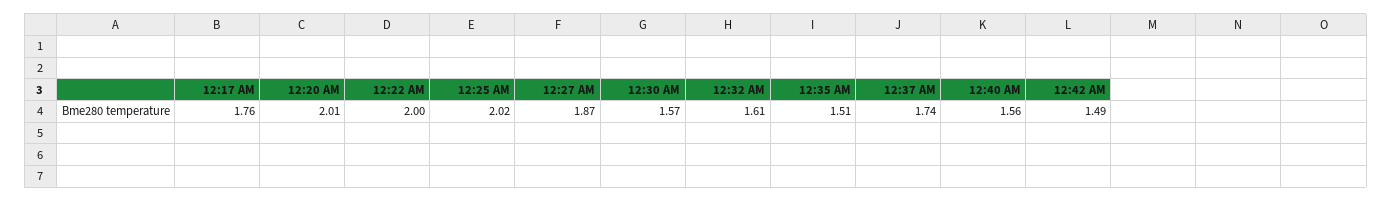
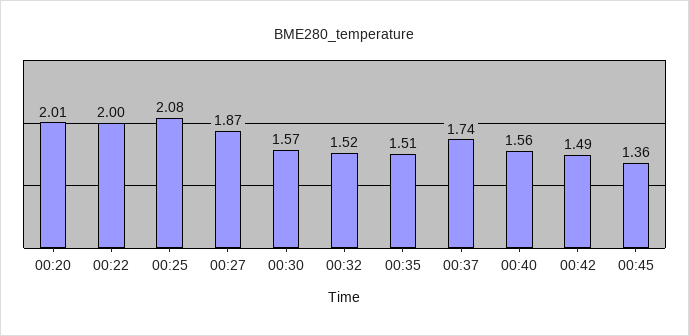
12:17 AM: 1.76 -> none
12:25 AM: 2.02 -> 2.08
12:32 AM: 1.61 -> 1.52
00:45: none -> 1.36

